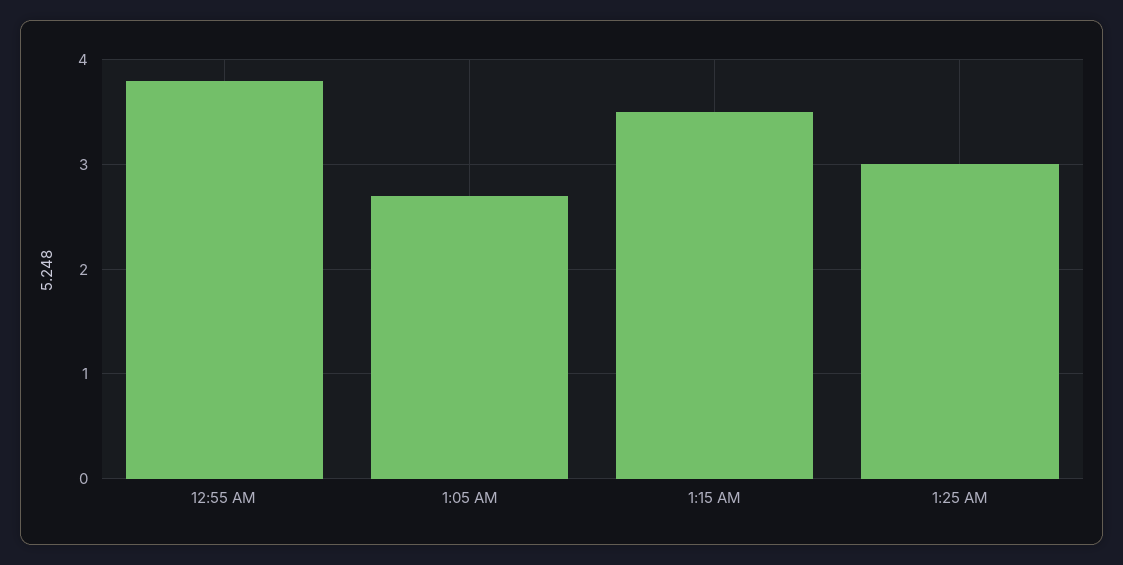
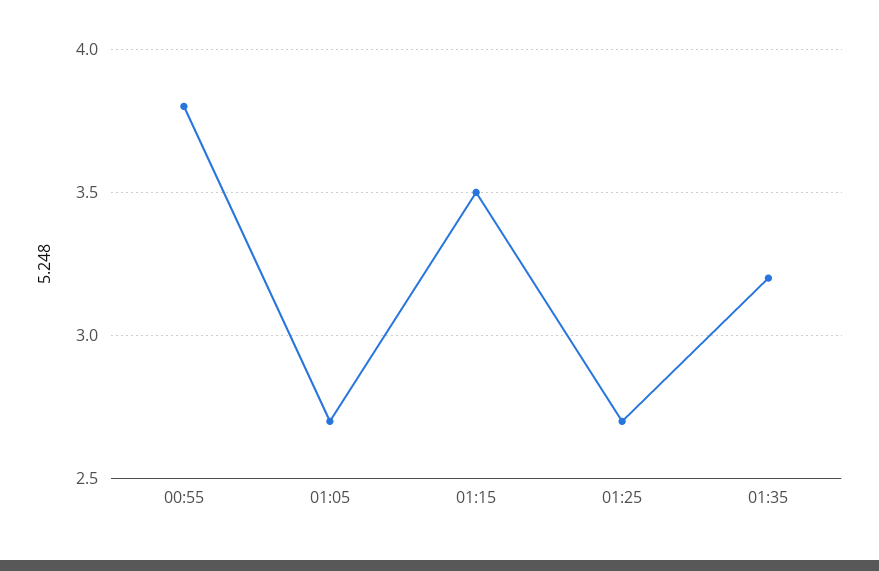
1:25 AM: 3 -> 2.7
01:35: none -> 3.2

